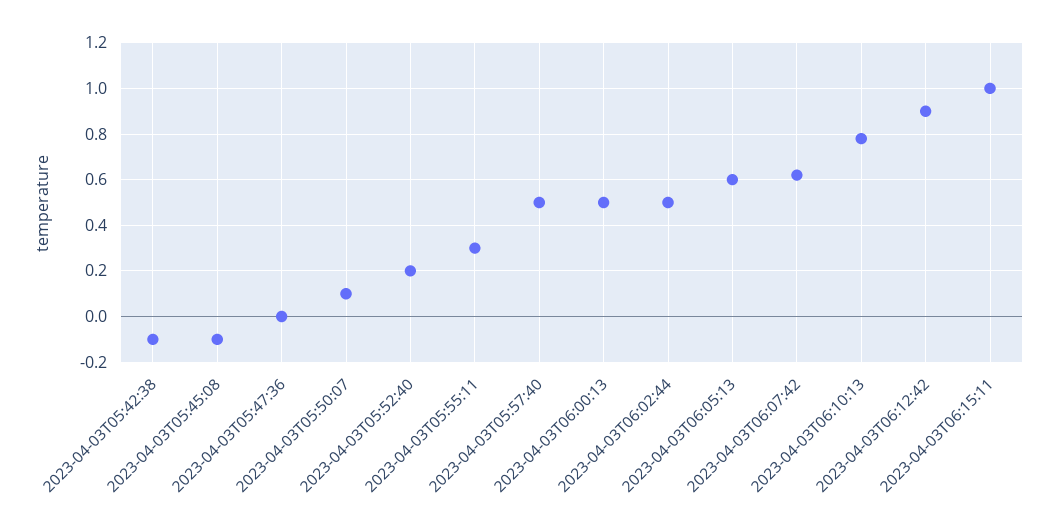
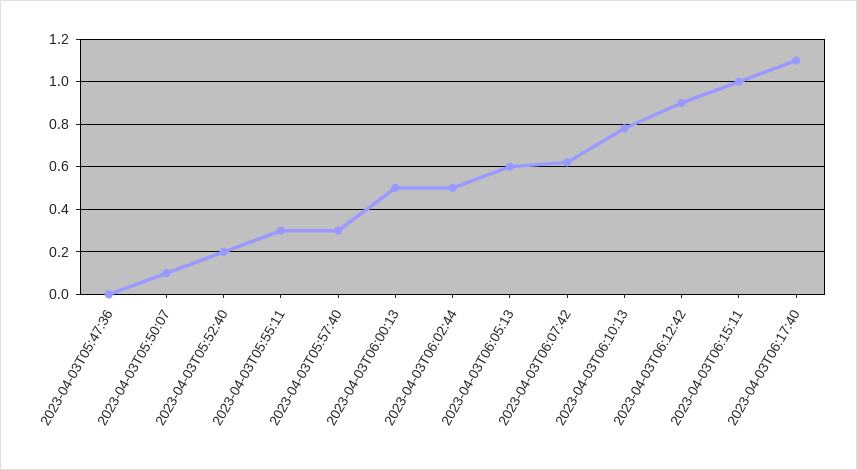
2023-04-03T05:42:38: -0.1 -> none
2023-04-03T05:45:08: -0.1 -> none
2023-04-03T05:57:40: 0.5 -> 0.3
2023-04-03T06:17:40: none -> 1.1

